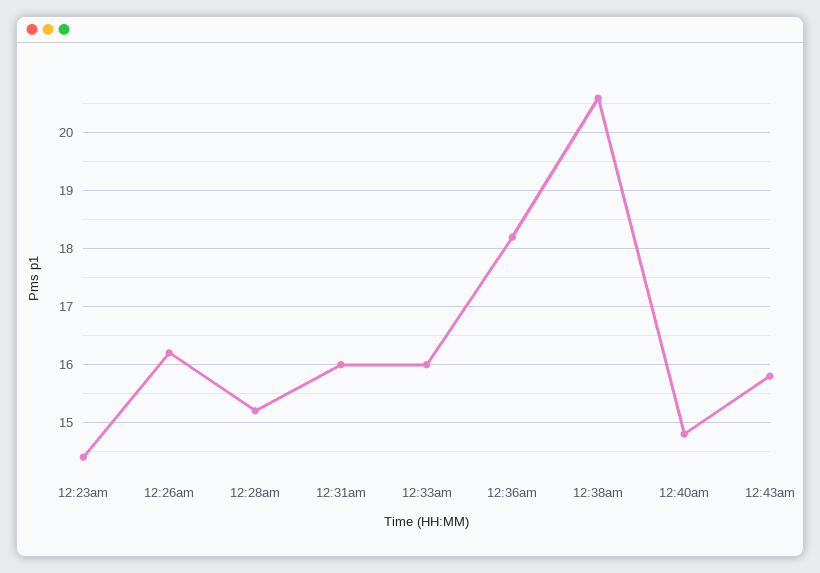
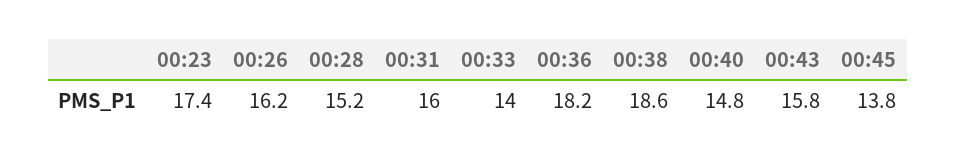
12:23am: 14.5 -> 17.4
12:33am: 16 -> 14
12:38am: 20.5 -> 18.6
00:45: none -> 13.8

